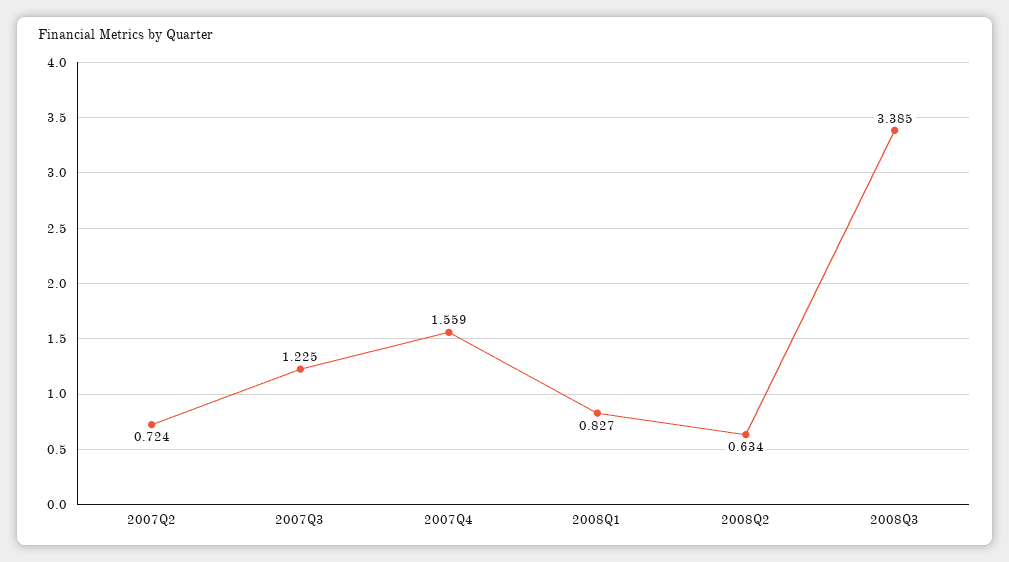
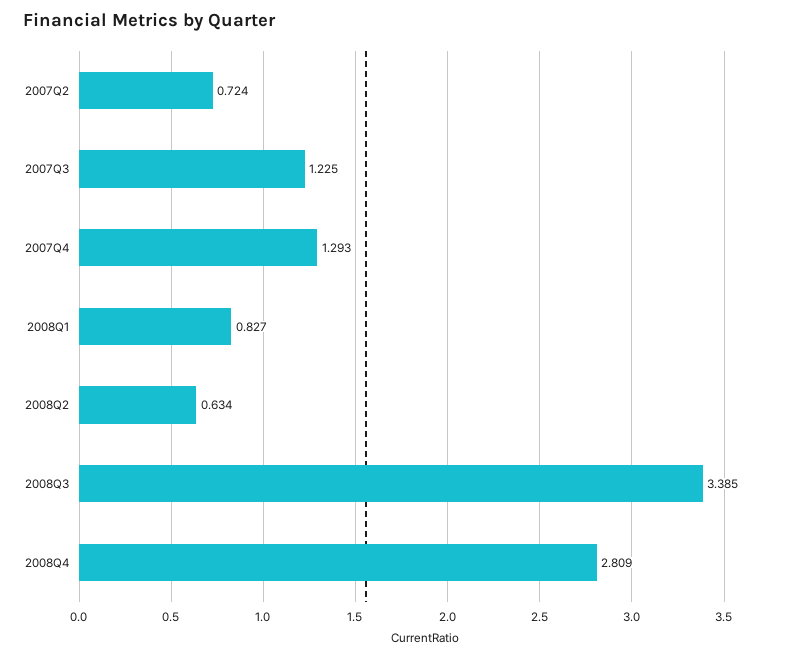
2007Q4: 1.559 -> 1.293
2008Q4: none -> 2.809

